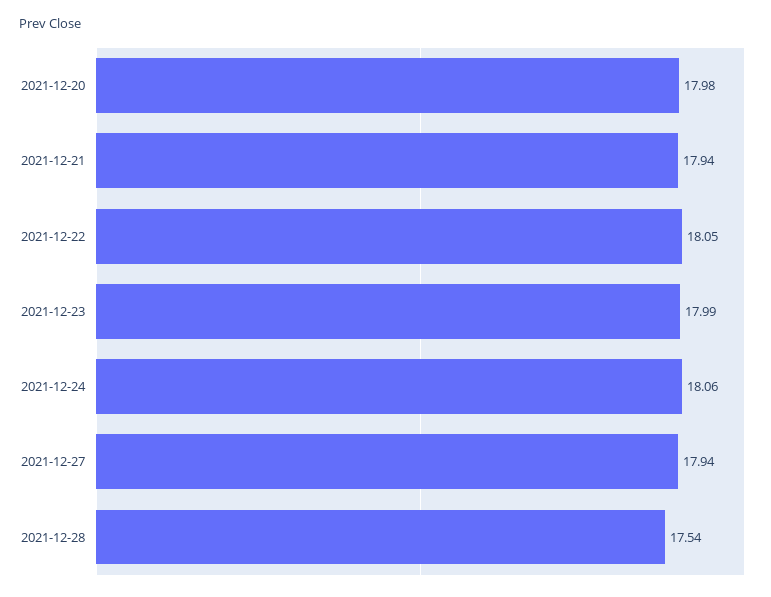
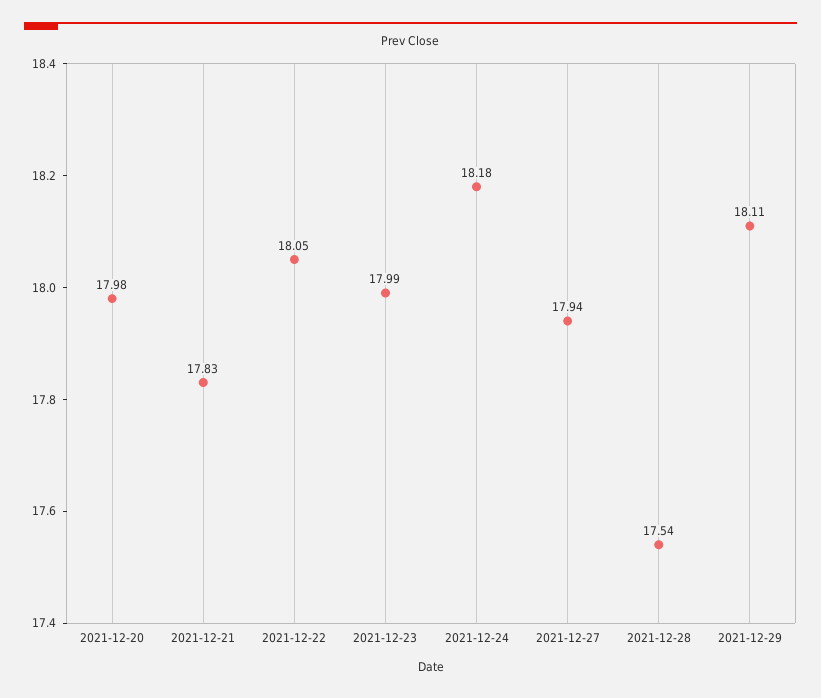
2021-12-21: 17.94 -> 17.83
2021-12-24: 18.06 -> 18.18
2021-12-29: none -> 18.11

